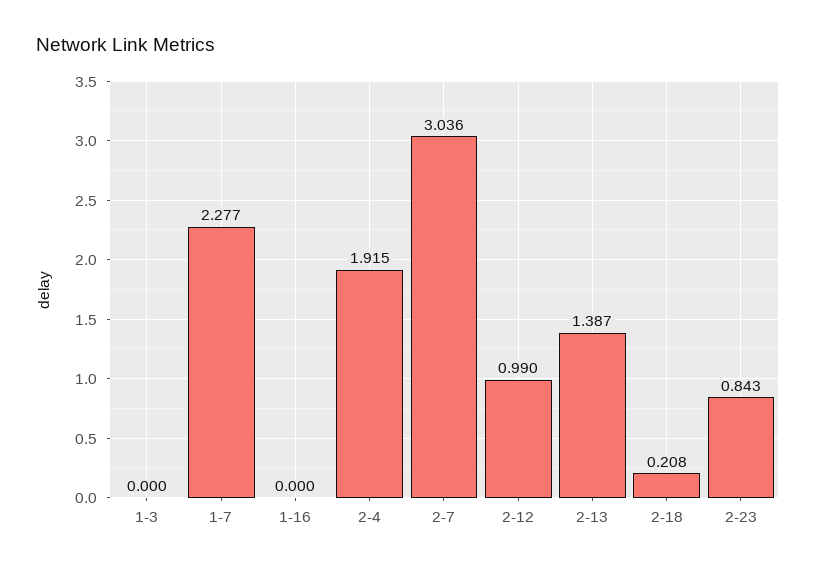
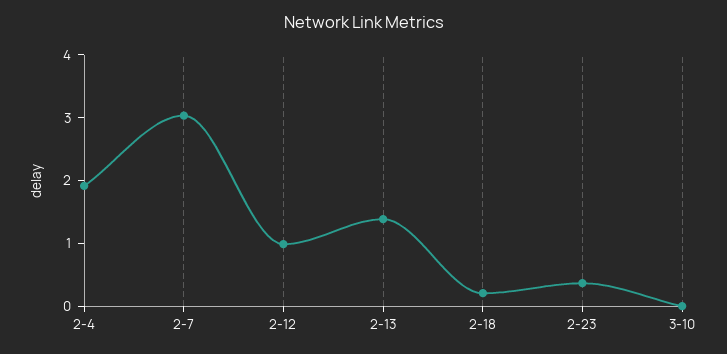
1-3: 0 -> none
1-7: 2.277 -> none
1-16: 0 -> none
2-23: 0.843 -> 0.4
3-10: none -> 0

